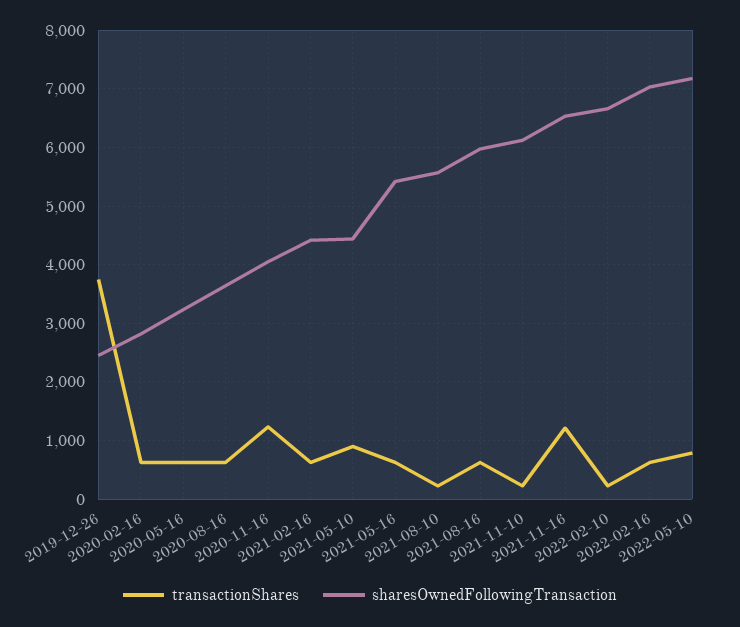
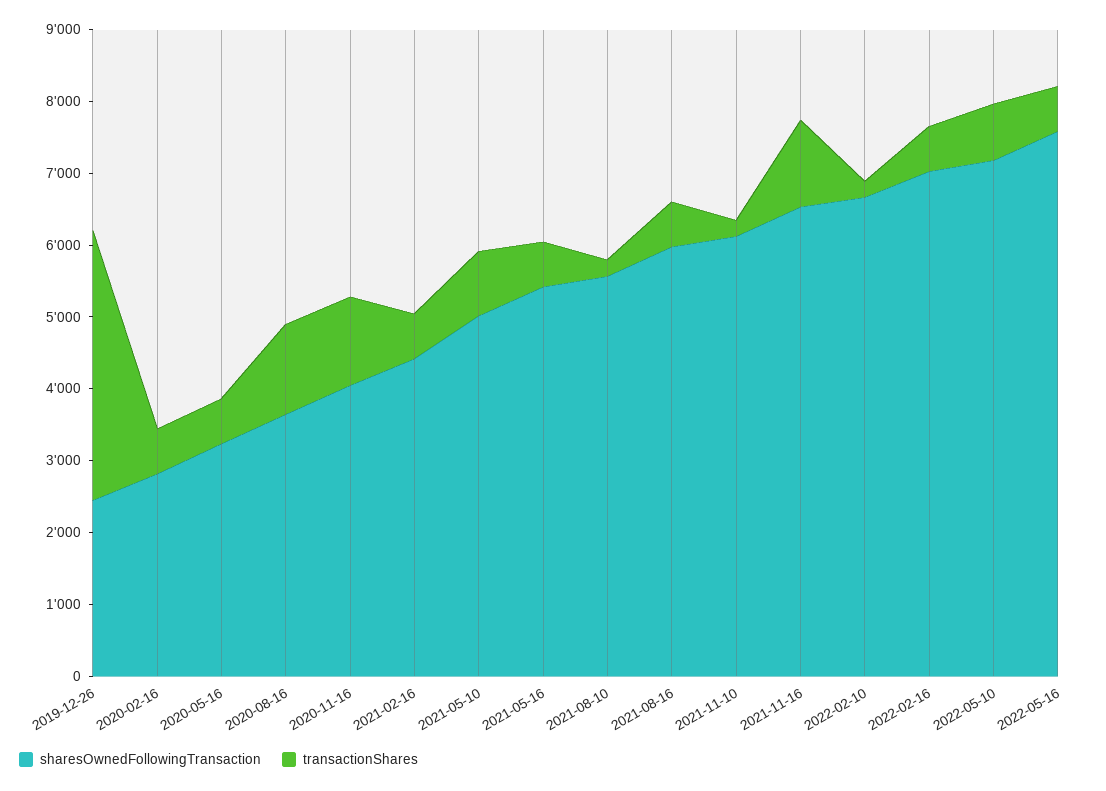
transactionShares, 2020-08-16: 600 -> 1200
sharesOwnedFollowingTransaction, 2021-05-10: 4400 -> 5000
sharesOwnedFollowingTransaction, 2022-05-16: none -> 7600
transactionShares, 2022-05-16: none -> 600

